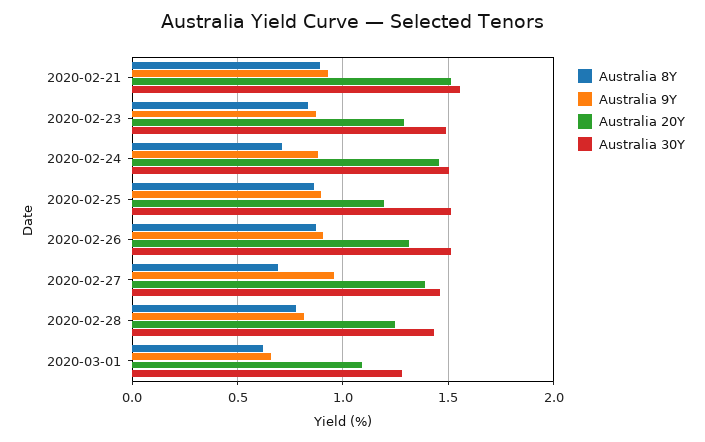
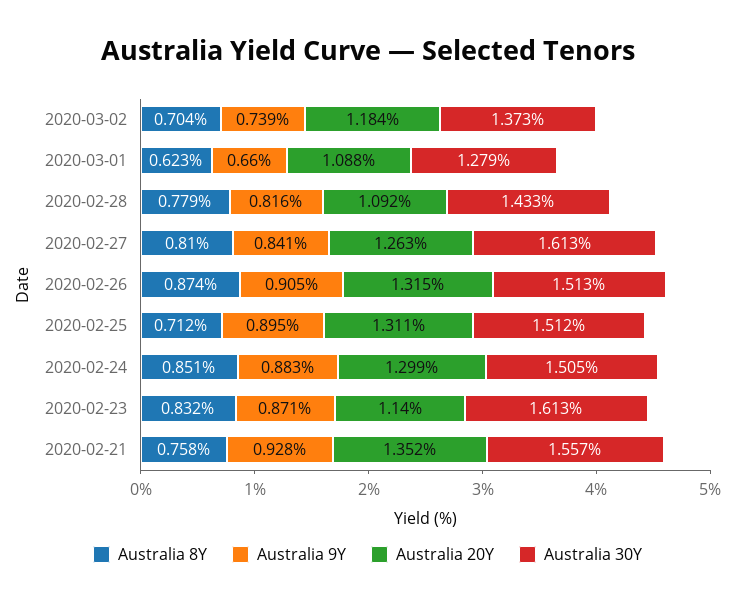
Australia 8Y, 2020-02-21: 0.9 -> 0.758
Australia 20Y, 2020-02-21: 1.5 -> 1.352
Australia 20Y, 2020-02-23: 1.3 -> 1.14
Australia 30Y, 2020-02-23: 1.5 -> 1.613
Australia 8Y, 2020-02-24: 0.7 -> 0.851
Australia 20Y, 2020-02-24: 1.45 -> 1.299
Australia 8Y, 2020-02-25: 0.85 -> 0.712
Australia 20Y, 2020-02-25: 1.2 -> 1.311
Australia 8Y, 2020-02-27: 0.7 -> 0.81
Australia 9Y, 2020-02-27: 0.95 -> 0.841
Australia 20Y, 2020-02-27: 1.4 -> 1.263
Australia 30Y, 2020-02-27: 1.45 -> 1.613
Australia 20Y, 2020-02-28: 1.25 -> 1.092
Australia 8Y, 2020-03-02: none -> 0.704
Australia 9Y, 2020-03-02: none -> 0.739
Australia 20Y, 2020-03-02: none -> 1.184
Australia 30Y, 2020-03-02: none -> 1.373

